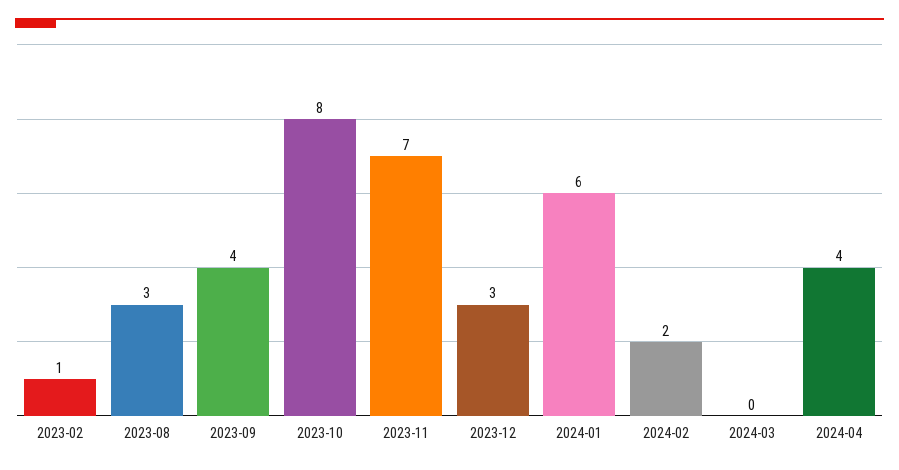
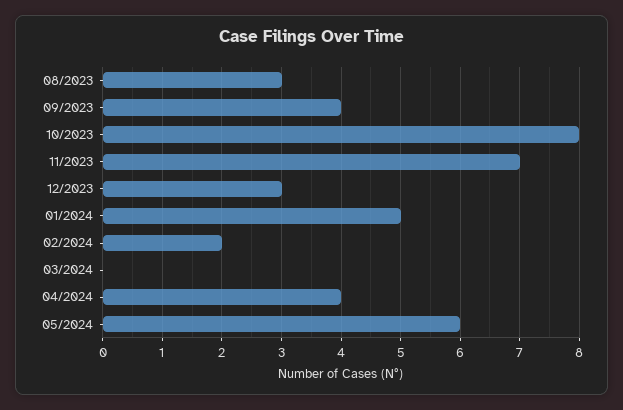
2023-02: 1 -> none
2024-01: 6 -> 5
05/2024: none -> 6

